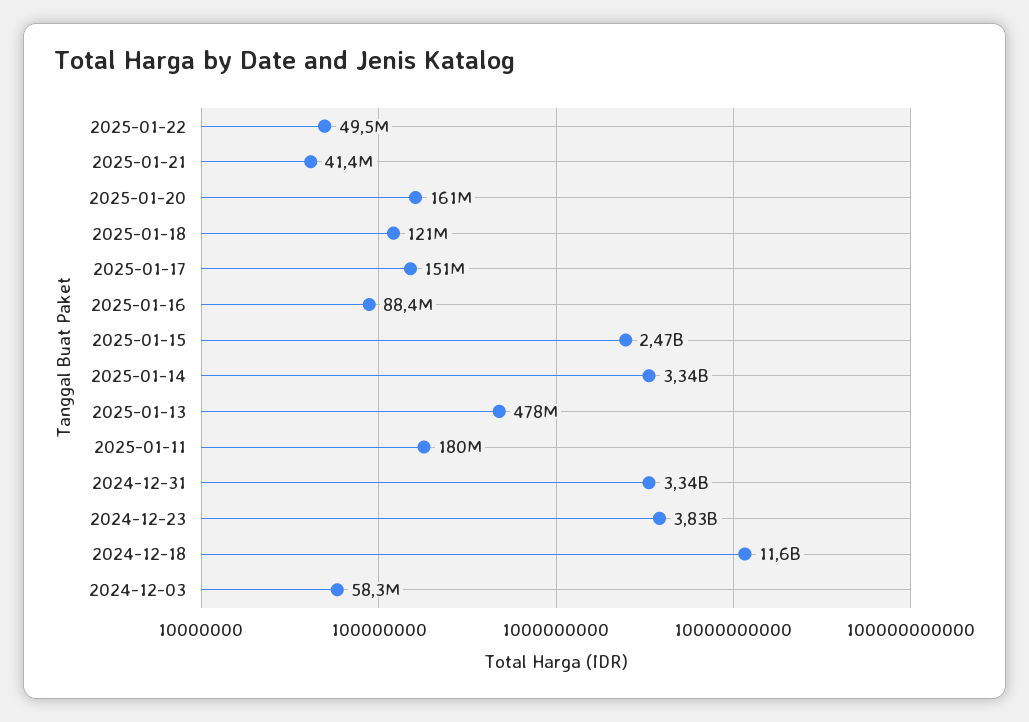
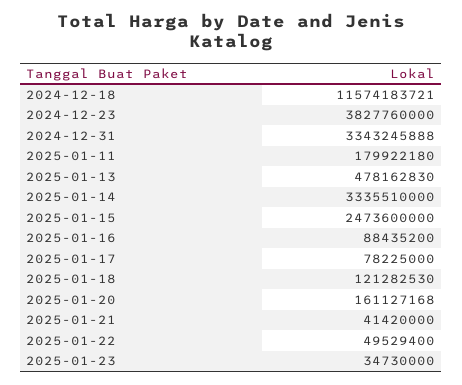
2025-01-17: 151000000 -> 78225000
2024-12-03: 58300000 -> none
2025-01-23: none -> 34730000

